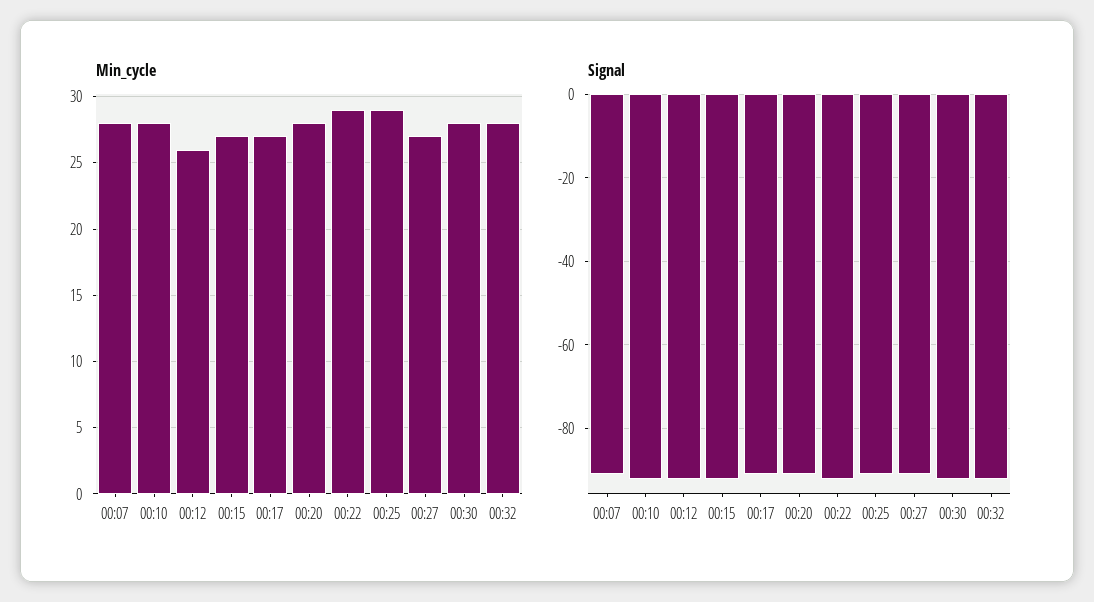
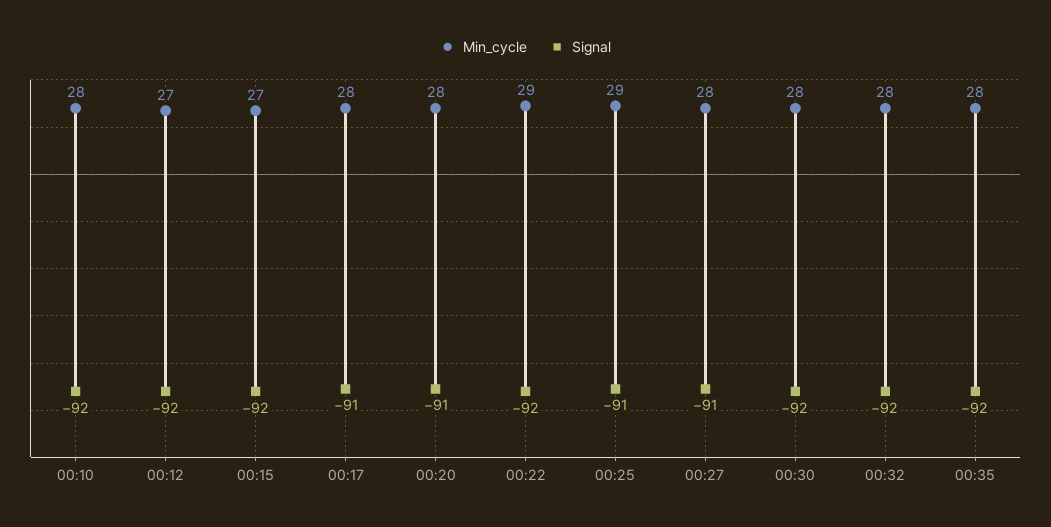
Min_cycle, 00:07: 28 -> none
Min_cycle, 00:12: 26 -> 27
Min_cycle, 00:17: 27 -> 28
Min_cycle, 00:27: 27 -> 28
Signal, 00:07: -90 -> none
Min_cycle, 00:35: none -> 28
Signal, 00:35: none -> -92

